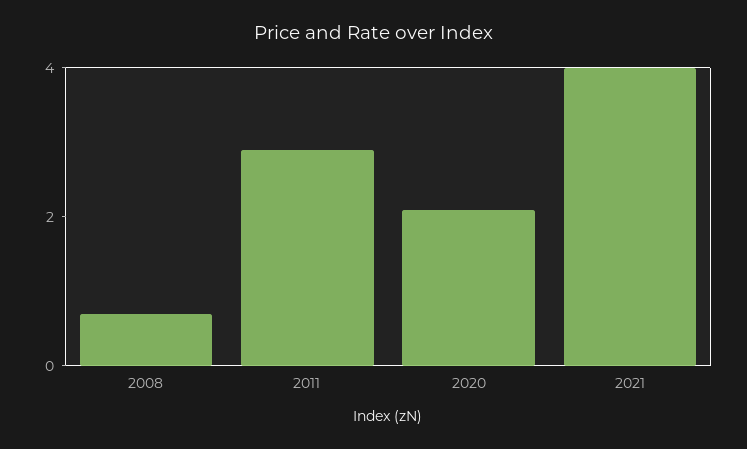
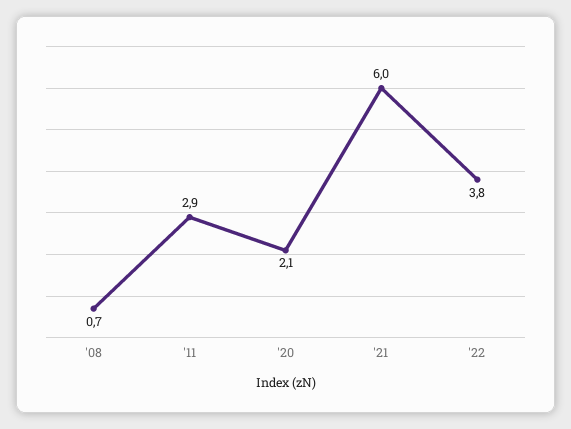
2021: 4 -> 6
'22: none -> 3.8

